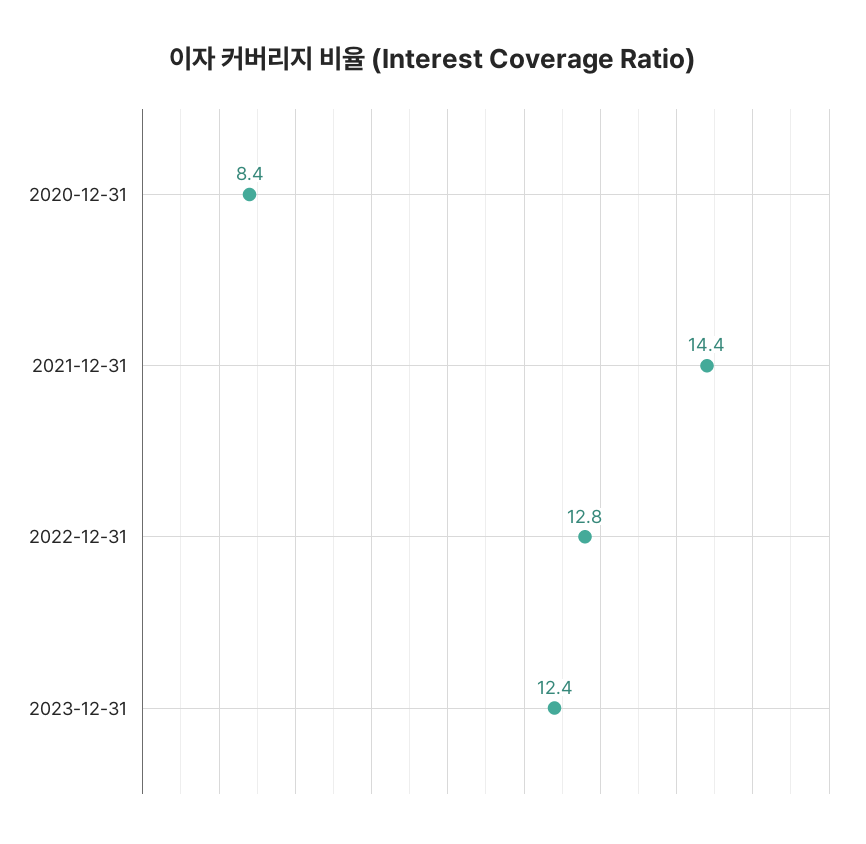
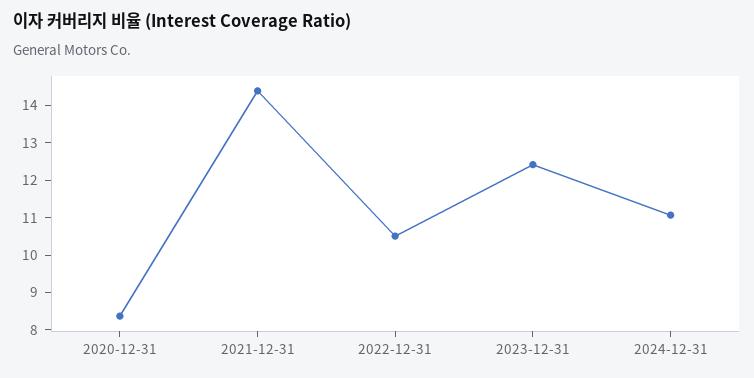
2022-12-31: 12.8 -> 10.5
2024-12-31: none -> 11

